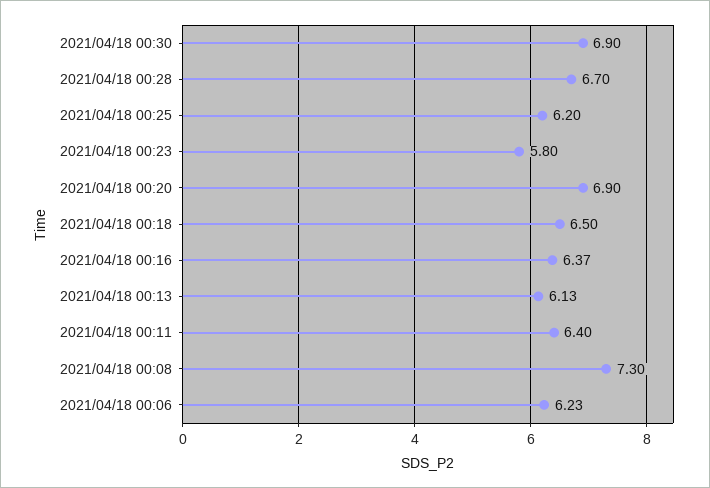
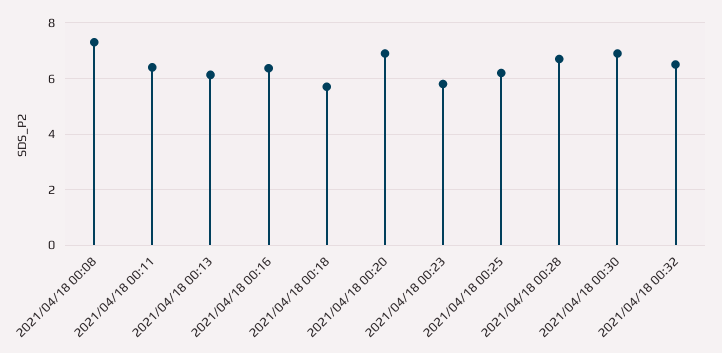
2021/04/18 00:18: 6.5 -> 5.75
2021/04/18 00:06: 6.23 -> none
2021/04/18 00:32: none -> 6.5

